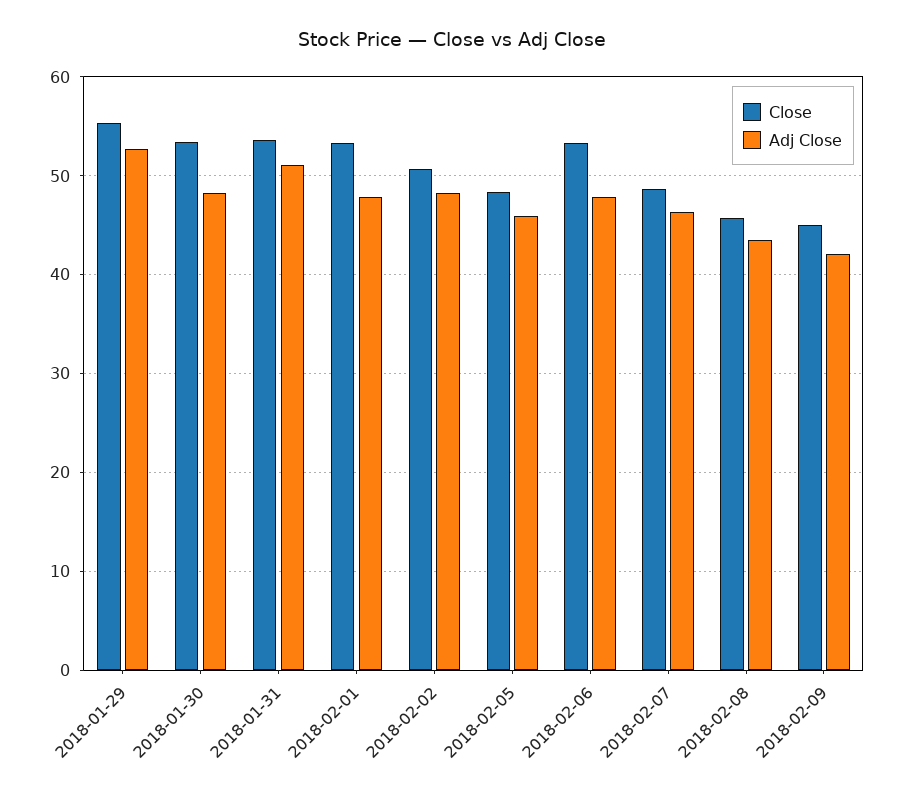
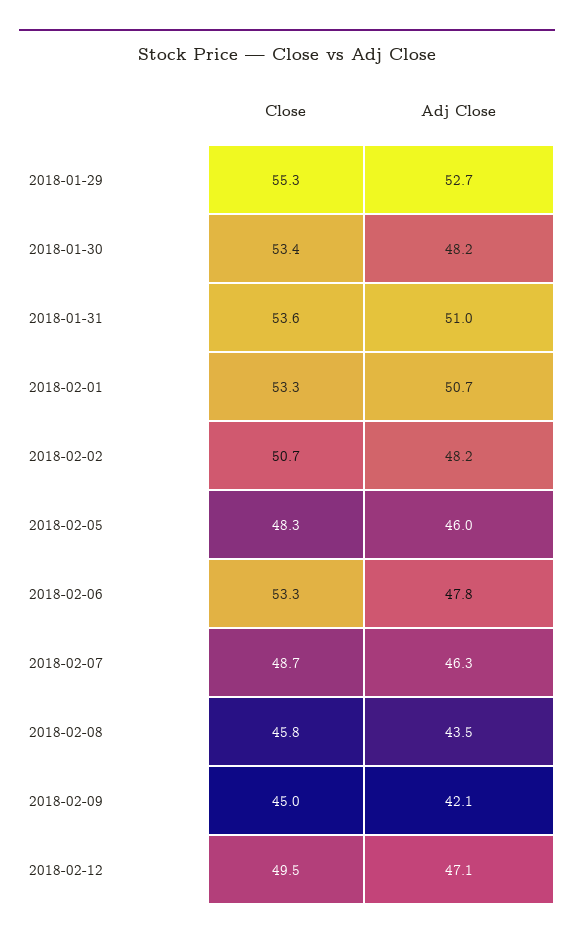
Adj Close, 2018-02-01: 48 -> 50.7
Close, 2018-02-12: none -> 49.5
Adj Close, 2018-02-12: none -> 47.1

